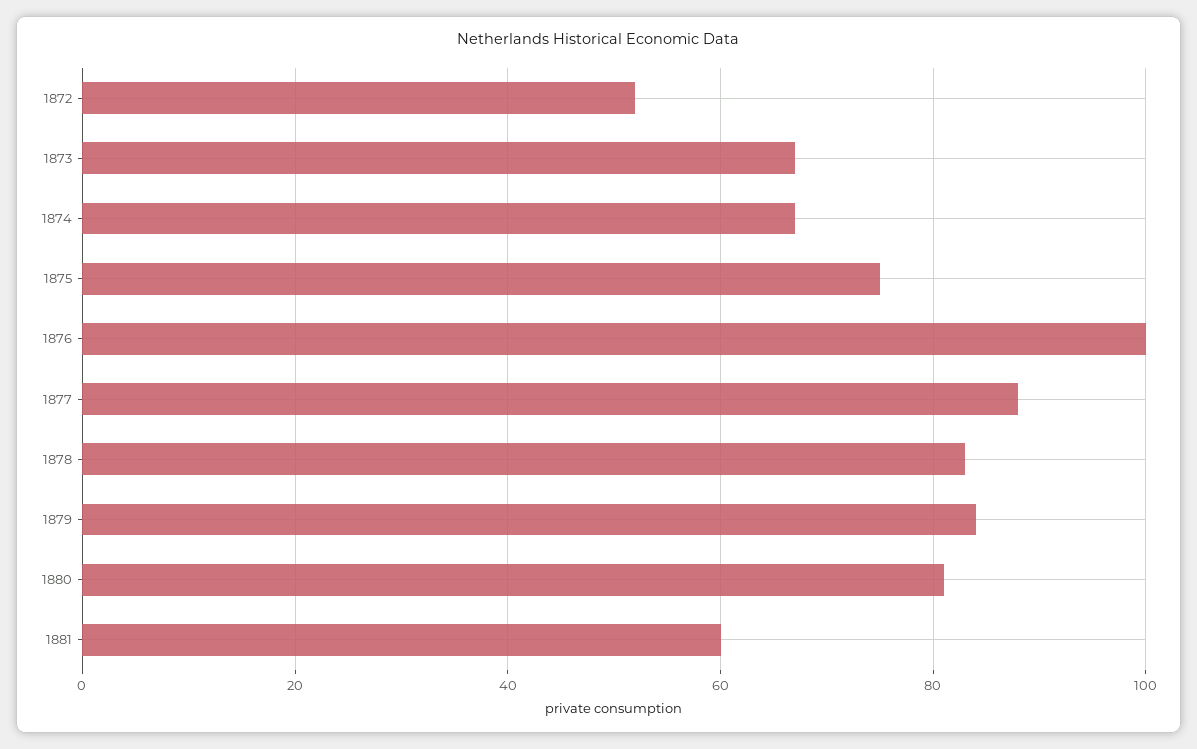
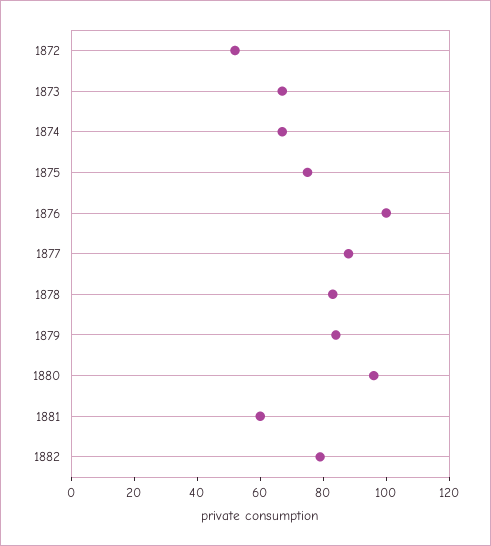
1880: 80 -> 95
1882: none -> 80

